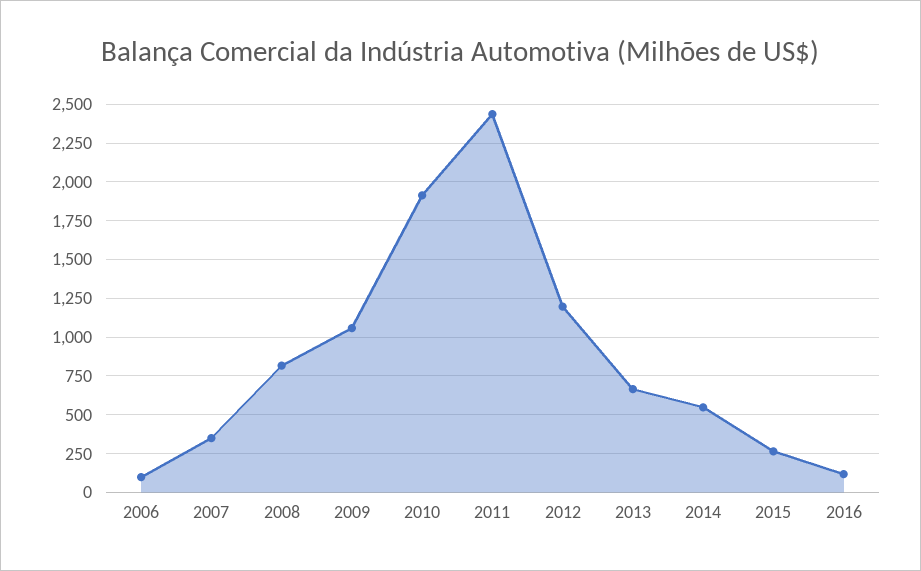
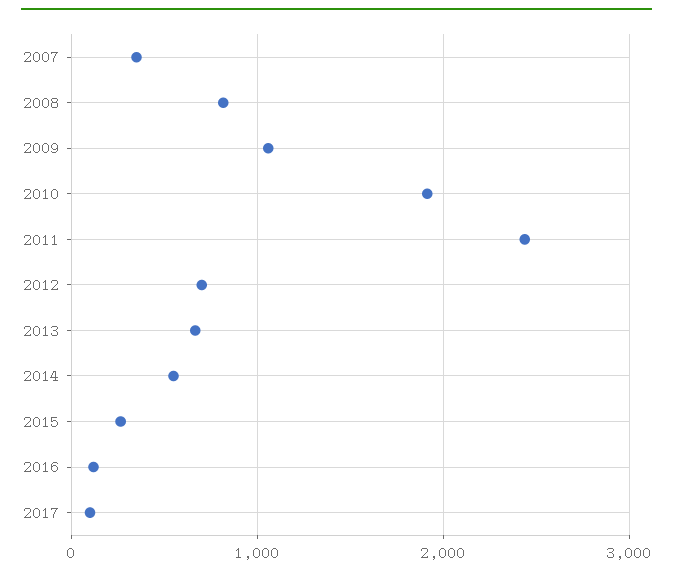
2006: 100 -> none
2012: 1200 -> 700
2017: none -> 100

